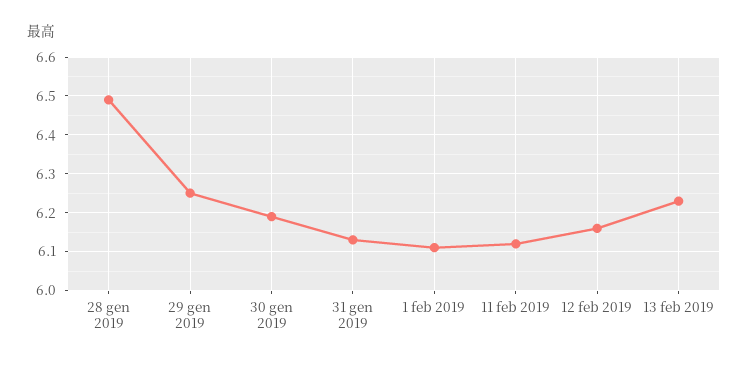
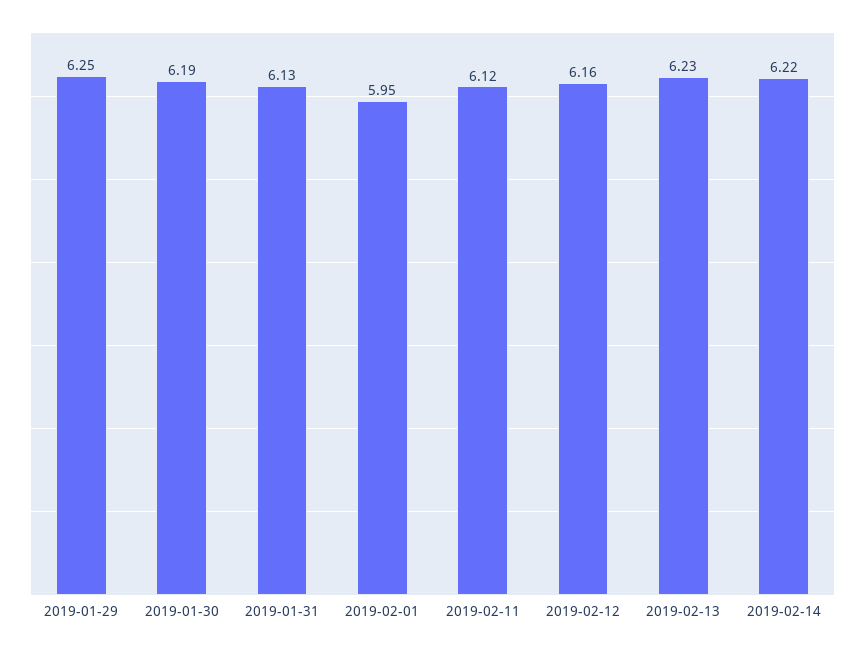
28 gen 2019: 6.5 -> none
1 feb 2019: 6.1 -> 5.95
2019-02-14: none -> 6.22

